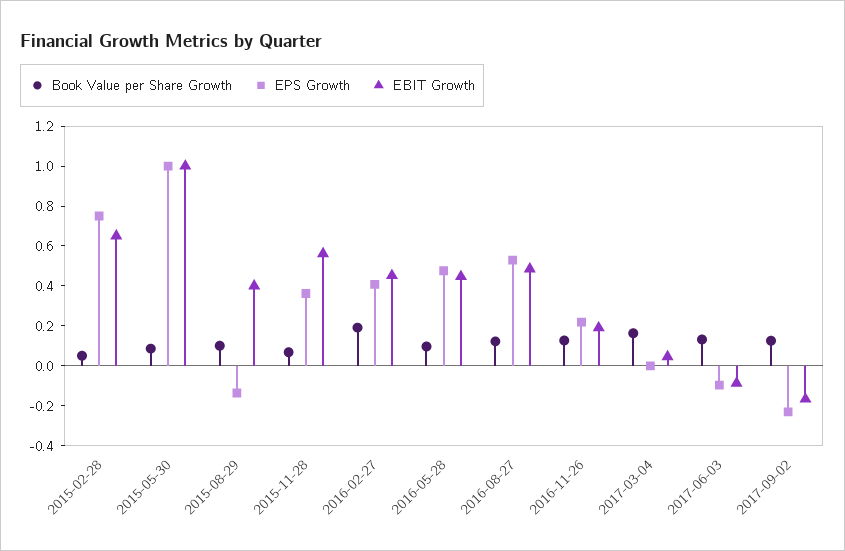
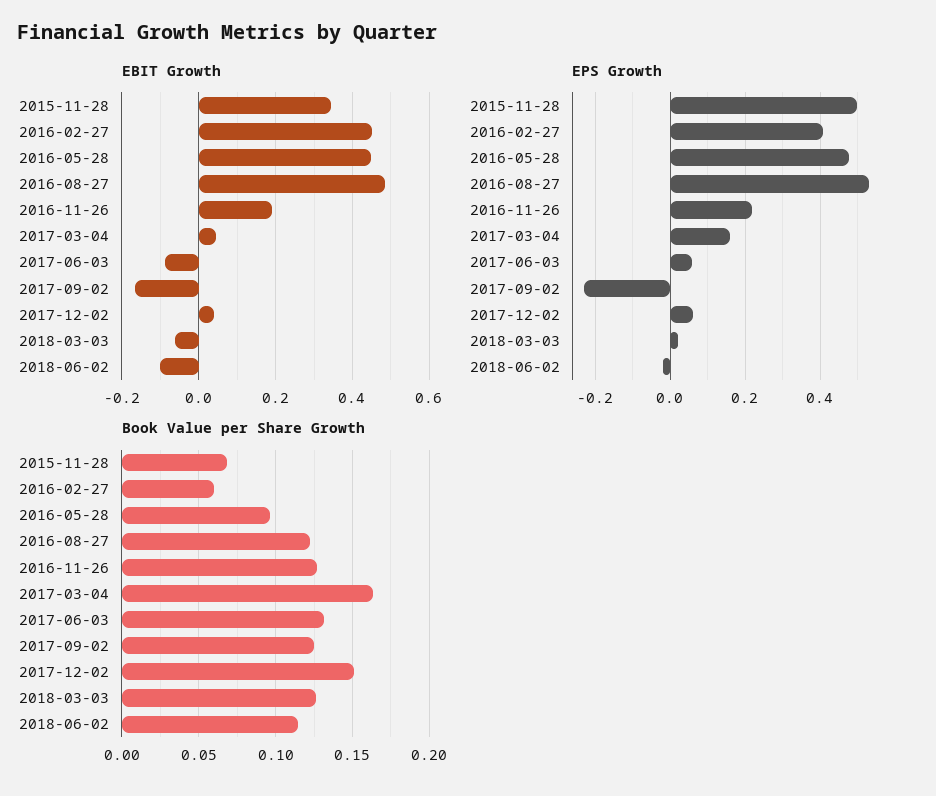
Book Value per Share Growth, 2015-02-28: 0.05 -> none
EPS Growth, 2015-02-28: 0.75 -> none
EBIT Growth, 2015-02-28: 0.65 -> none
Book Value per Share Growth, 2015-05-30: 0.1 -> none
EPS Growth, 2015-05-30: 1 -> none
EBIT Growth, 2015-05-30: 1 -> none
Book Value per Share Growth, 2015-08-29: 0.1 -> none
EPS Growth, 2015-08-29: -0.15 -> none
EBIT Growth, 2015-08-29: 0.4 -> none
EPS Growth, 2015-11-28: 0.35 -> 0.5
EBIT Growth, 2015-11-28: 0.55 -> 0.34
Book Value per Share Growth, 2016-02-27: 0.2 -> 0.06
EPS Growth, 2017-03-04: 0 -> 0.16
EPS Growth, 2017-06-03: -0.1 -> 0.06
EBIT Growth, 2017-12-02: none -> 0.04
EBIT Growth, 2018-03-03: none -> -0.06
EBIT Growth, 2018-06-02: none -> -0.1
EPS Growth, 2017-12-02: none -> 0.06
EPS Growth, 2018-03-03: none -> 0.02
EPS Growth, 2018-06-02: none -> -0.02
Book Value per Share Growth, 2017-12-02: none -> 0.15
Book Value per Share Growth, 2018-03-03: none -> 0.125
Book Value per Share Growth, 2018-06-02: none -> 0.115

